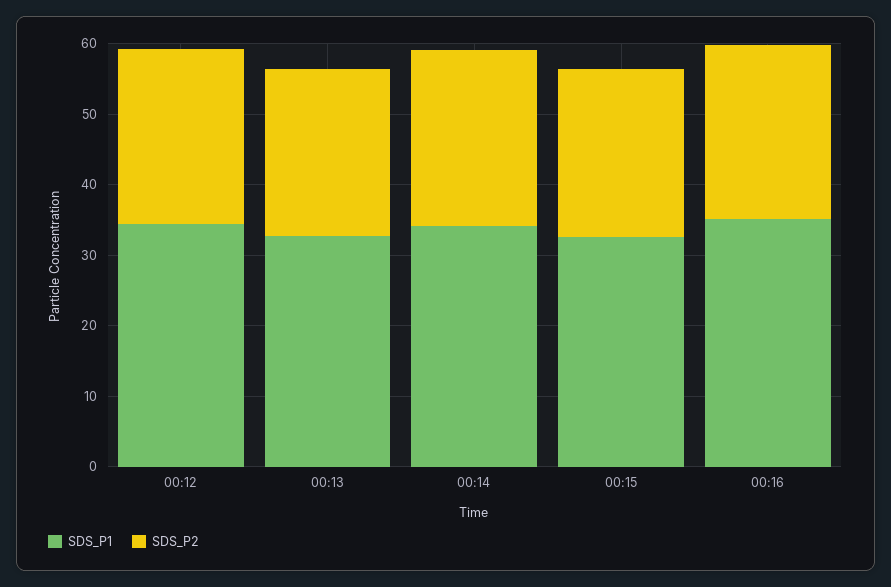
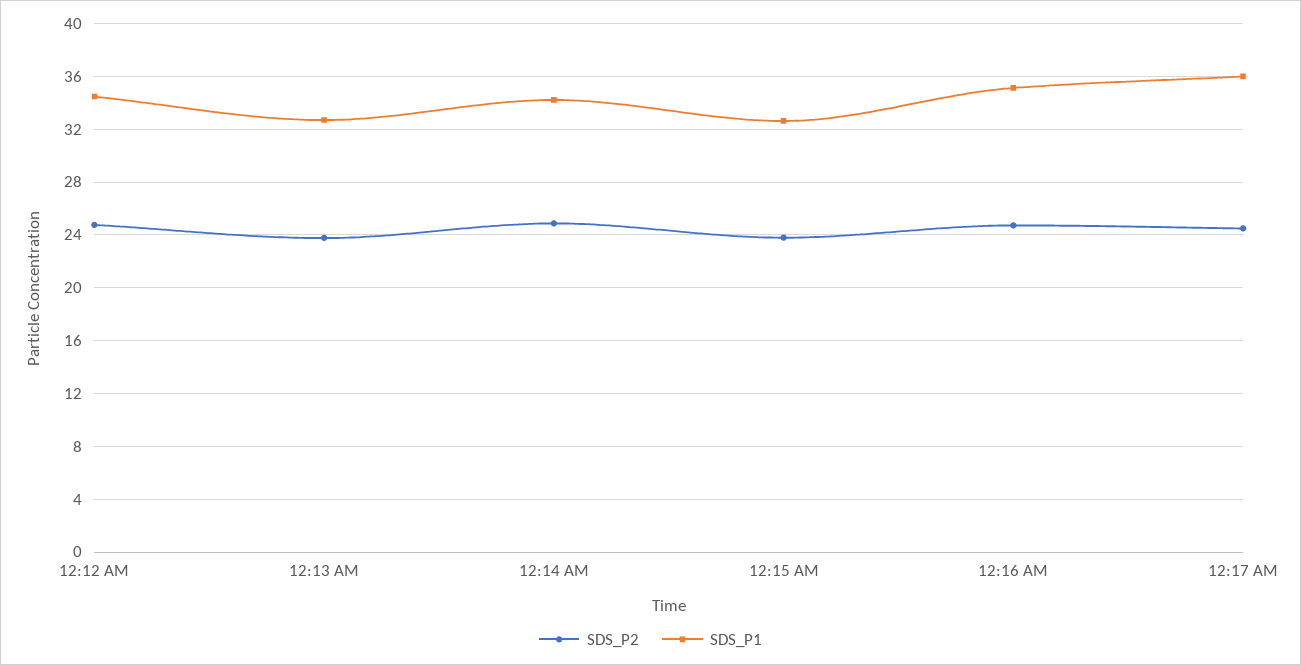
SDS_P2, 12:17 AM: none -> 24.5
SDS_P1, 12:17 AM: none -> 36

